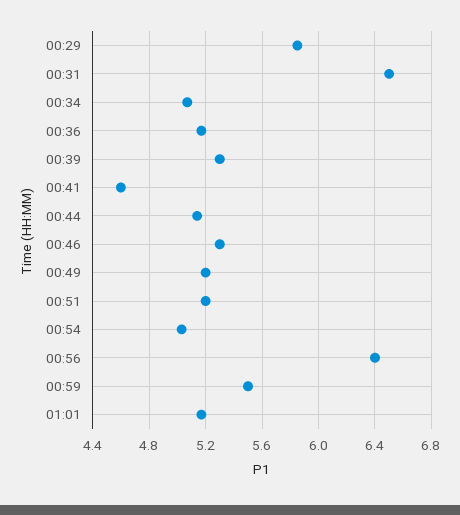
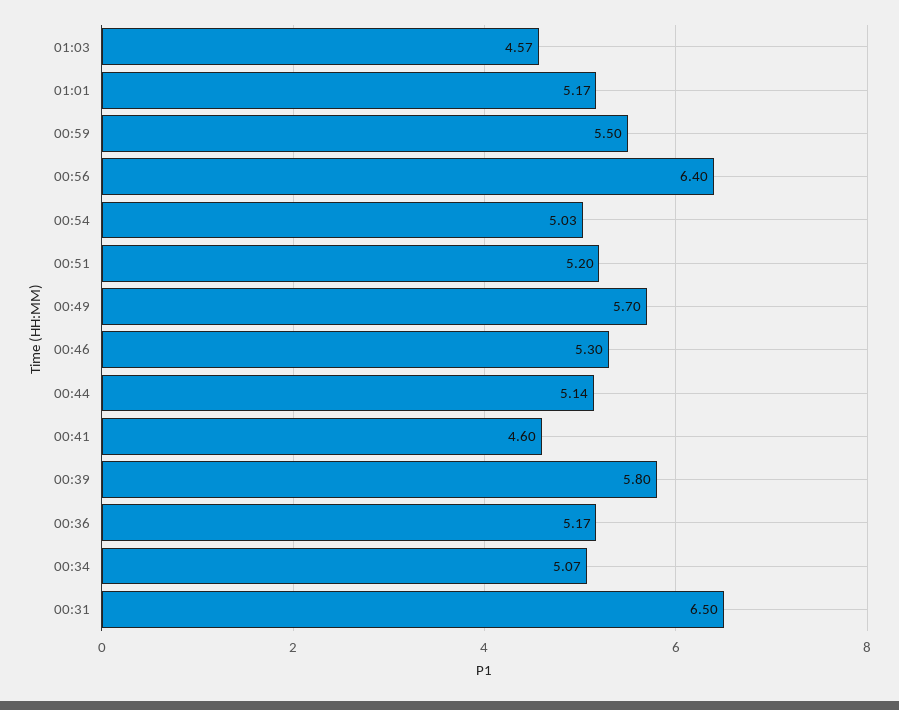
00:29: 5.85 -> none
00:39: 5.3 -> 5.8
00:49: 5.2 -> 5.7
01:03: none -> 4.57

